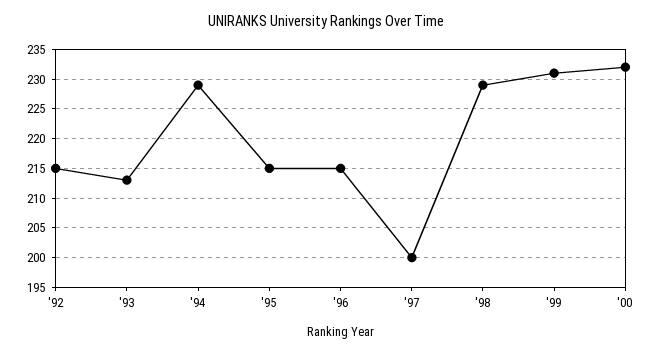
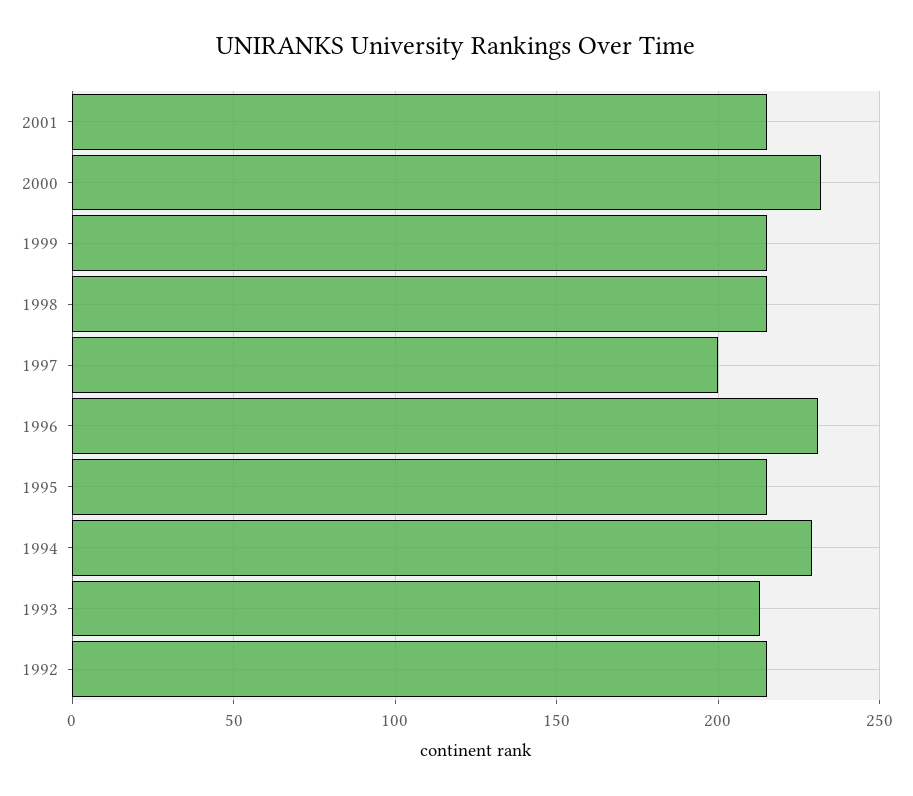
'96: 215 -> 230
'98: 230 -> 215
'99: 230 -> 215
2001: none -> 215

